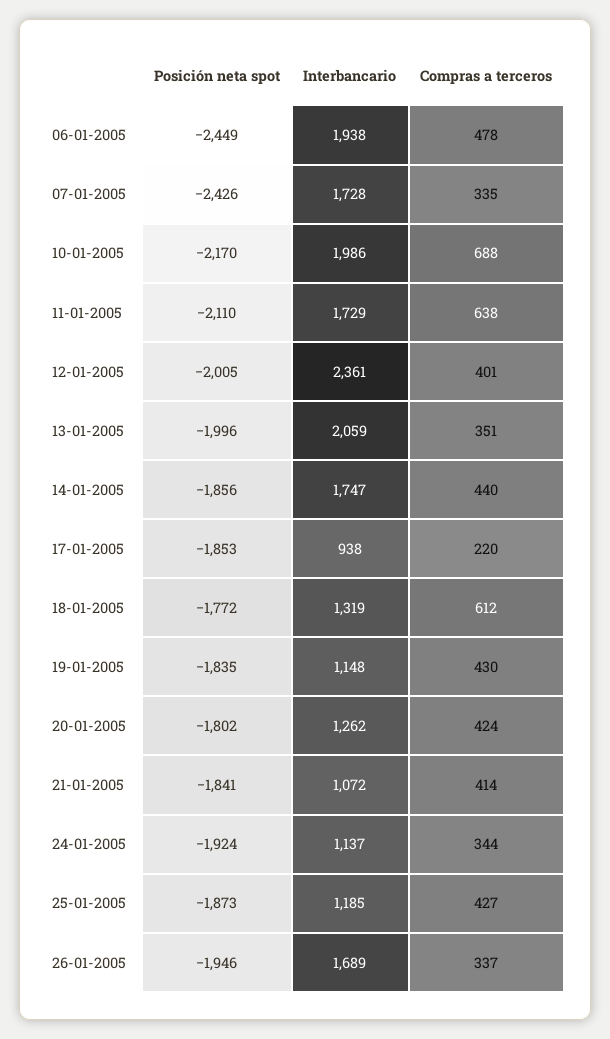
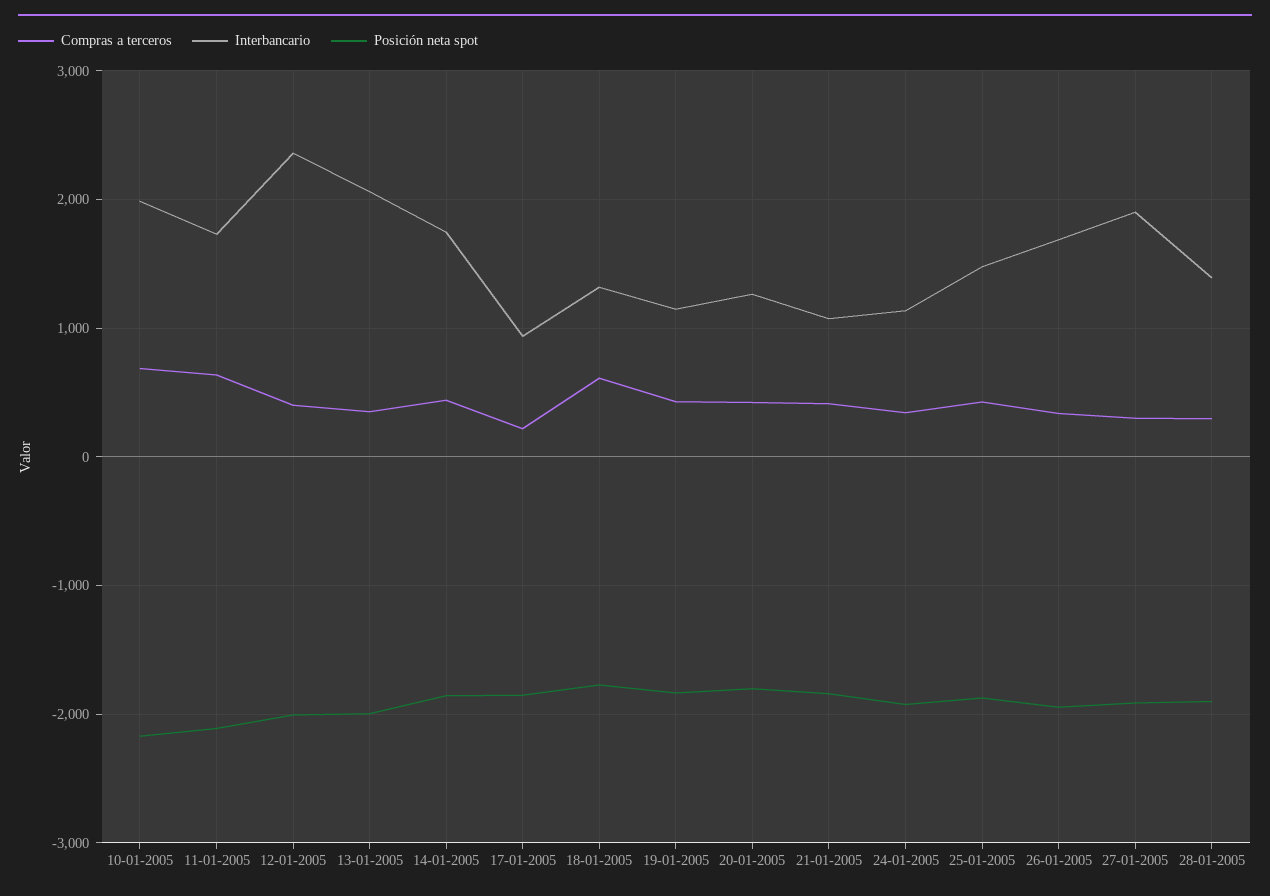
Posición neta spot, 06-01-2005: -2449 -> none
Interbancario, 06-01-2005: 1938 -> none
Compras a terceros, 06-01-2005: 478 -> none
Posición neta spot, 07-01-2005: -2426 -> none
Interbancario, 07-01-2005: 1728 -> none
Compras a terceros, 07-01-2005: 335 -> none
Interbancario, 25-01-2005: 1185 -> 1500
Compras a terceros, 27-01-2005: none -> 300
Interbancario, 27-01-2005: none -> 1900
Posición neta spot, 27-01-2005: none -> -1900
Compras a terceros, 28-01-2005: none -> 300
Interbancario, 28-01-2005: none -> 1400
Posición neta spot, 28-01-2005: none -> -1900

